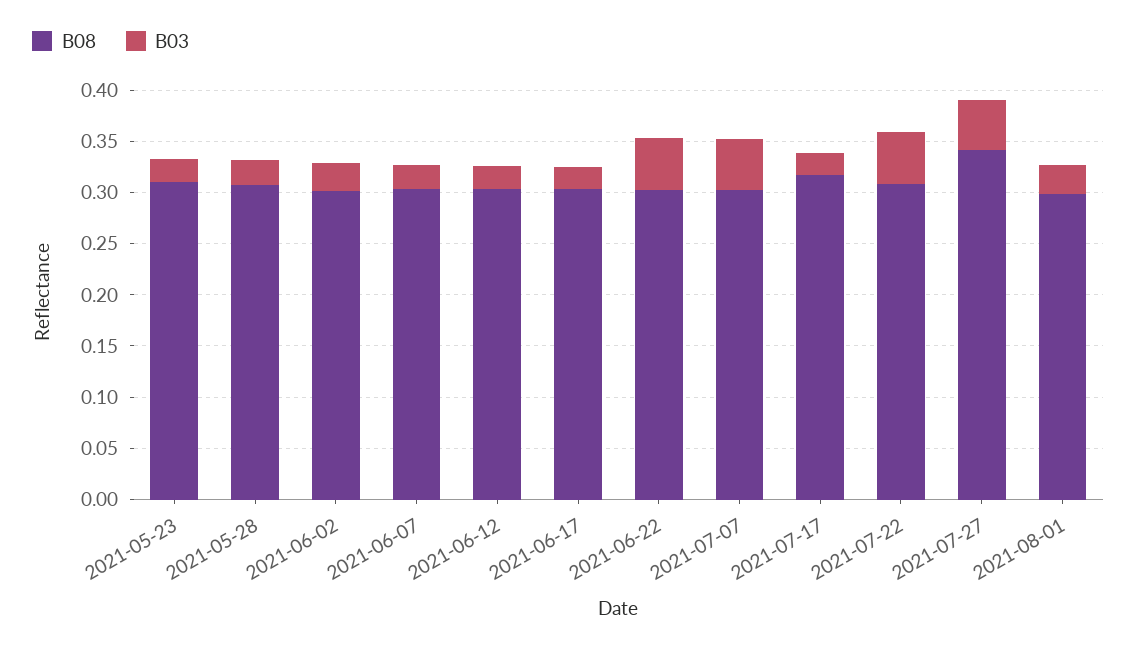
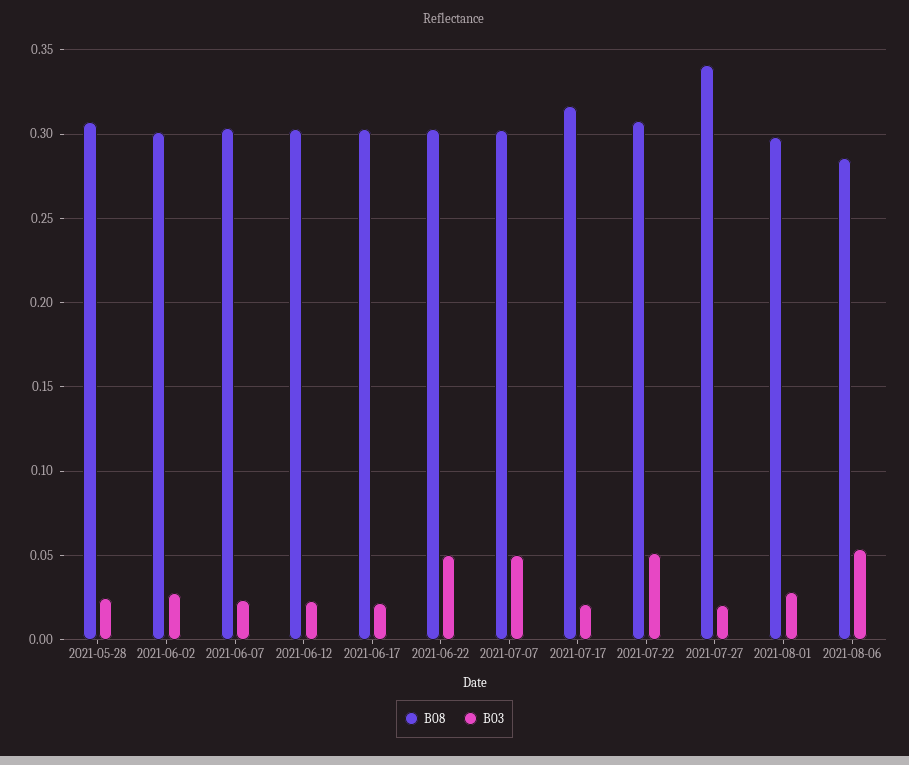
B08, 2021-05-23: 0.31 -> none
B03, 2021-05-23: 0.02 -> none
B03, 2021-07-27: 0.05 -> 0.02
B08, 2021-08-06: none -> 0.285
B03, 2021-08-06: none -> 0.055

